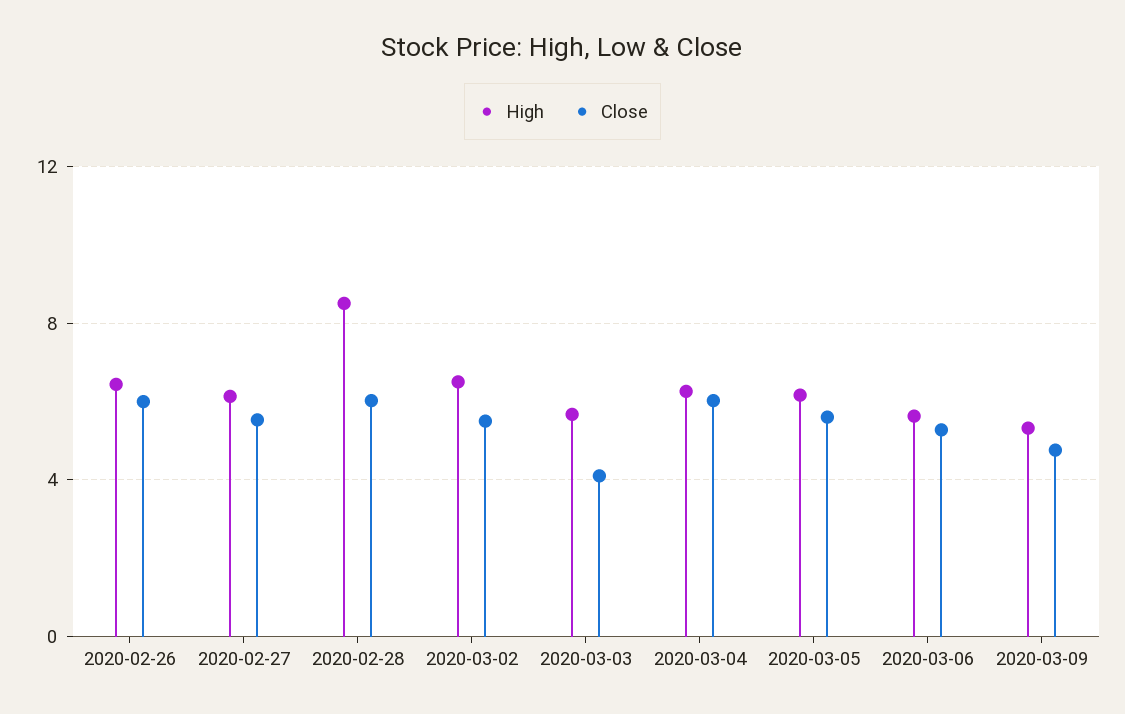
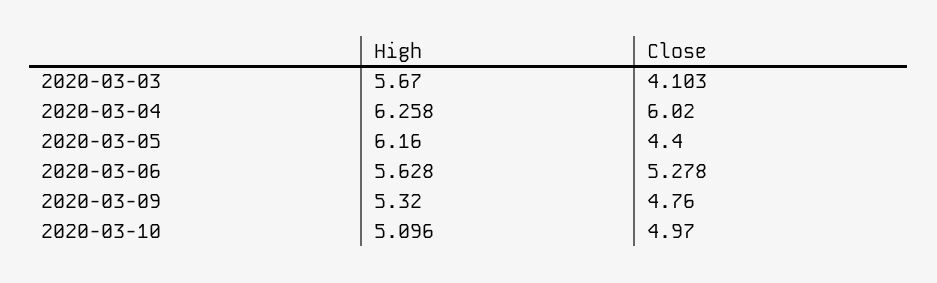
High, 2020-02-26: 6.5 -> none
Close, 2020-02-26: 6 -> none
High, 2020-02-27: 6 -> none
Close, 2020-02-27: 5.5 -> none
High, 2020-02-28: 8.5 -> none
Close, 2020-02-28: 6 -> none
High, 2020-03-02: 6.5 -> none
Close, 2020-03-02: 5.5 -> none
Close, 2020-03-05: 5.5 -> 4.4
High, 2020-03-10: none -> 5.096
Close, 2020-03-10: none -> 4.97

